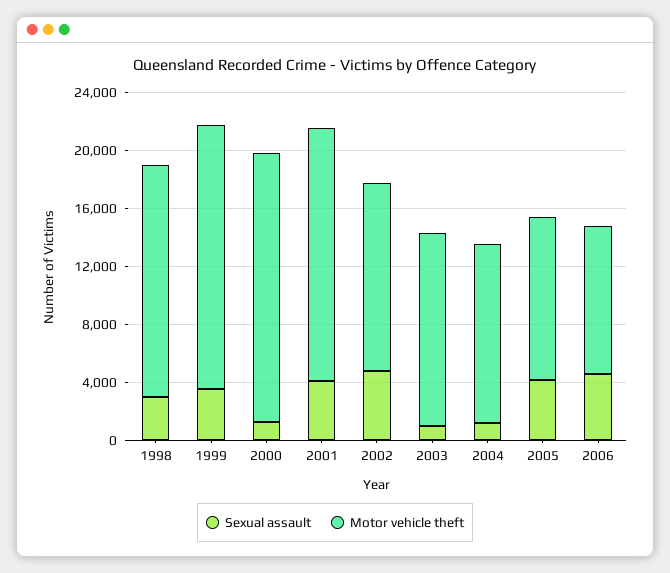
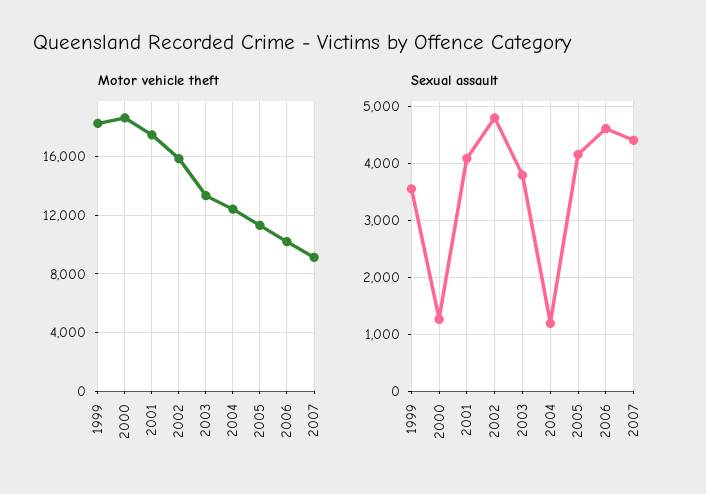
Sexual assault, 1998: 3000 -> none
Motor vehicle theft, 1998: 16000 -> none
Motor vehicle theft, 2002: 13000 -> 16000
Sexual assault, 2003: 1000 -> 3800
Motor vehicle theft, 2007: none -> 9000
Sexual assault, 2007: none -> 4400

